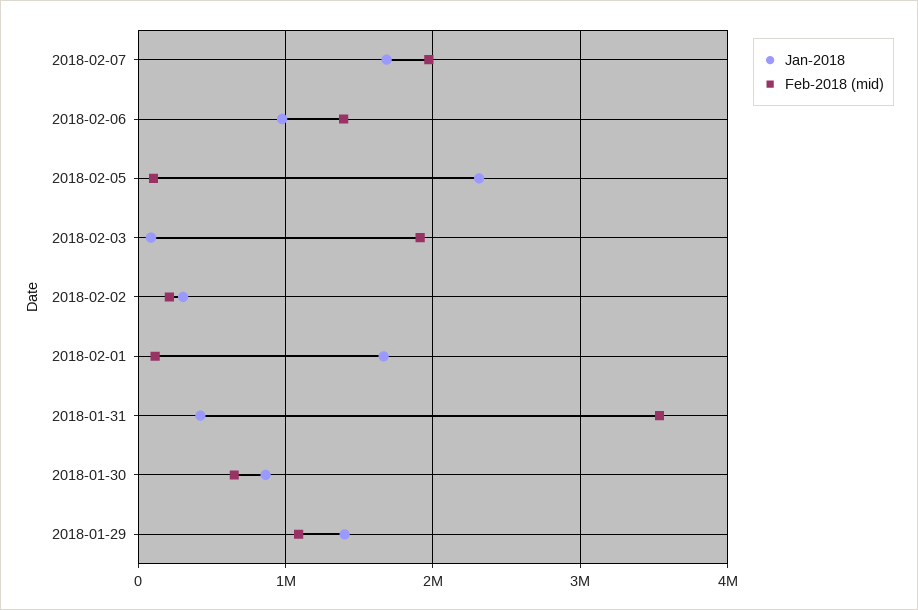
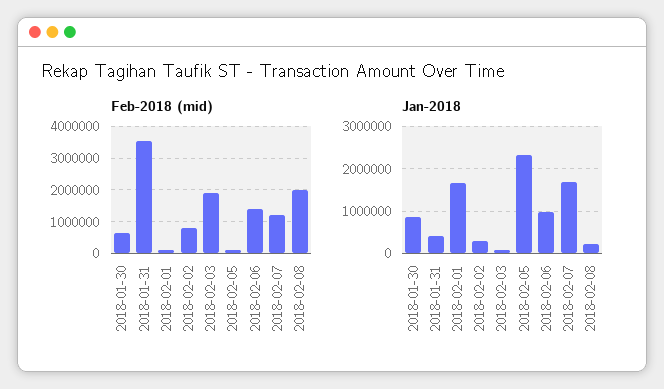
Feb-2018 (mid), 2018-02-07: 2000000 -> 1200000
Feb-2018 (mid), 2018-02-02: 200000 -> 800000
Jan-2018, 2018-01-29: 1400000 -> none
Feb-2018 (mid), 2018-01-29: 1100000 -> none
Feb-2018 (mid), 2018-02-08: none -> 2000000
Jan-2018, 2018-02-08: none -> 200000

